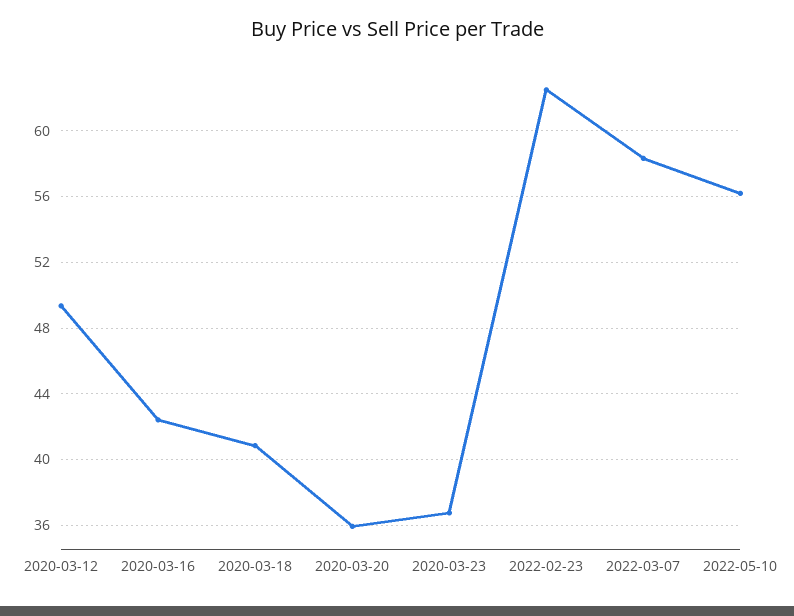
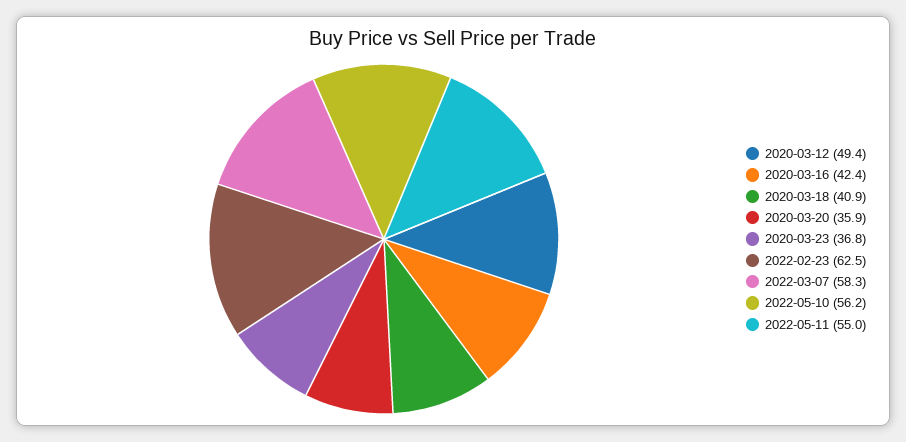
2022-05-11: none -> 55

